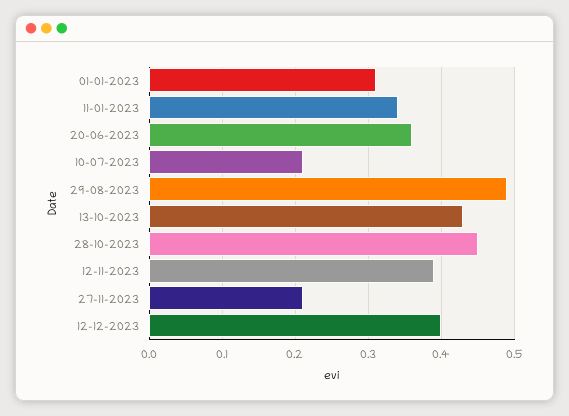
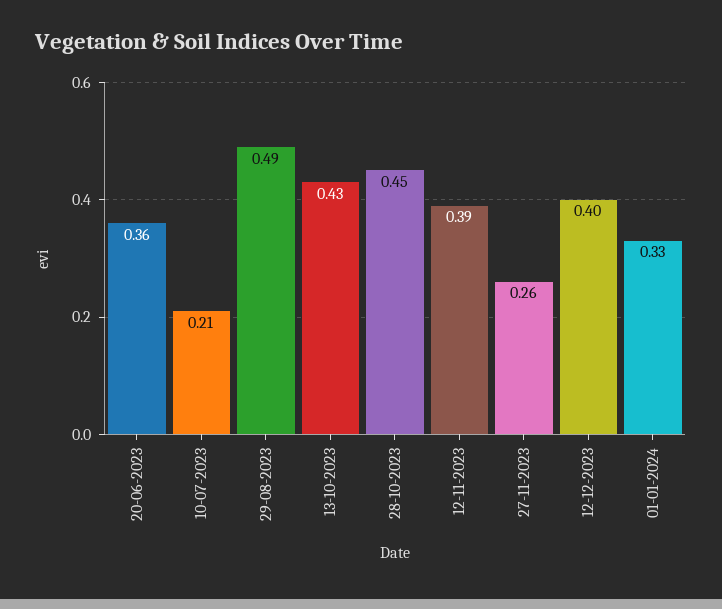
01-01-2023: 0.31 -> none
11-01-2023: 0.34 -> none
27-11-2023: 0.21 -> 0.26
01-01-2024: none -> 0.33

